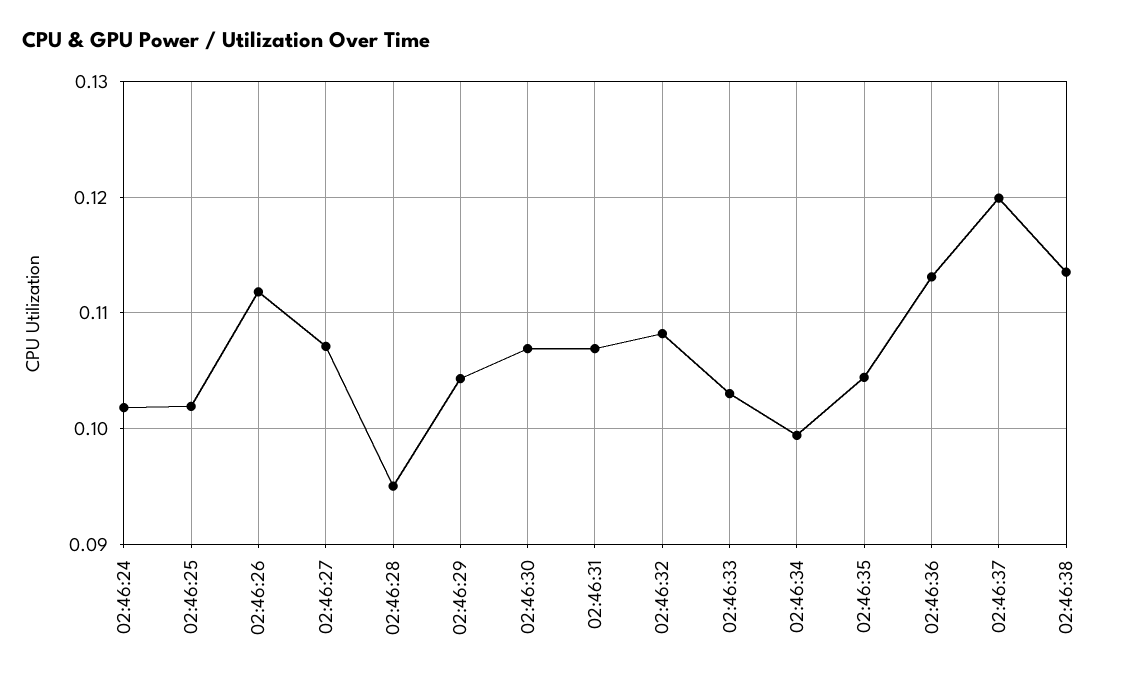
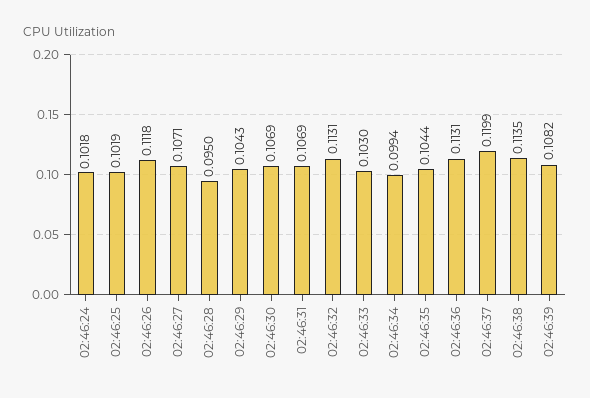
02:46:32: 0.108 -> 0.1131
02:46:39: none -> 0.1082

